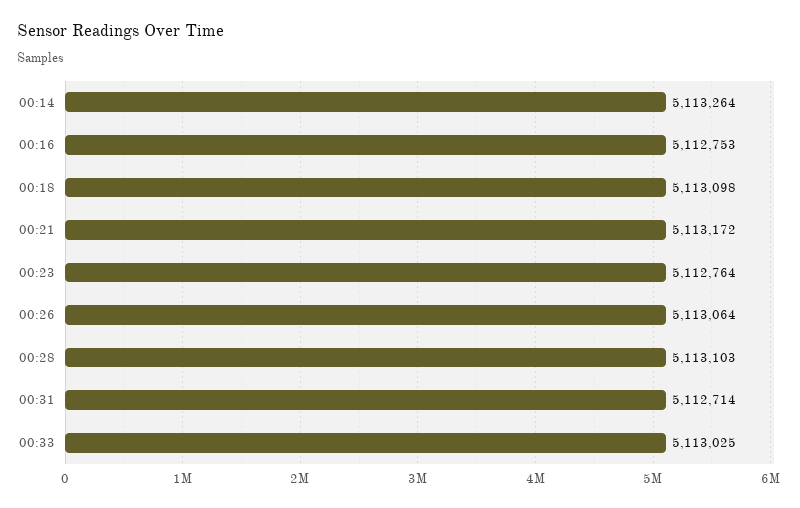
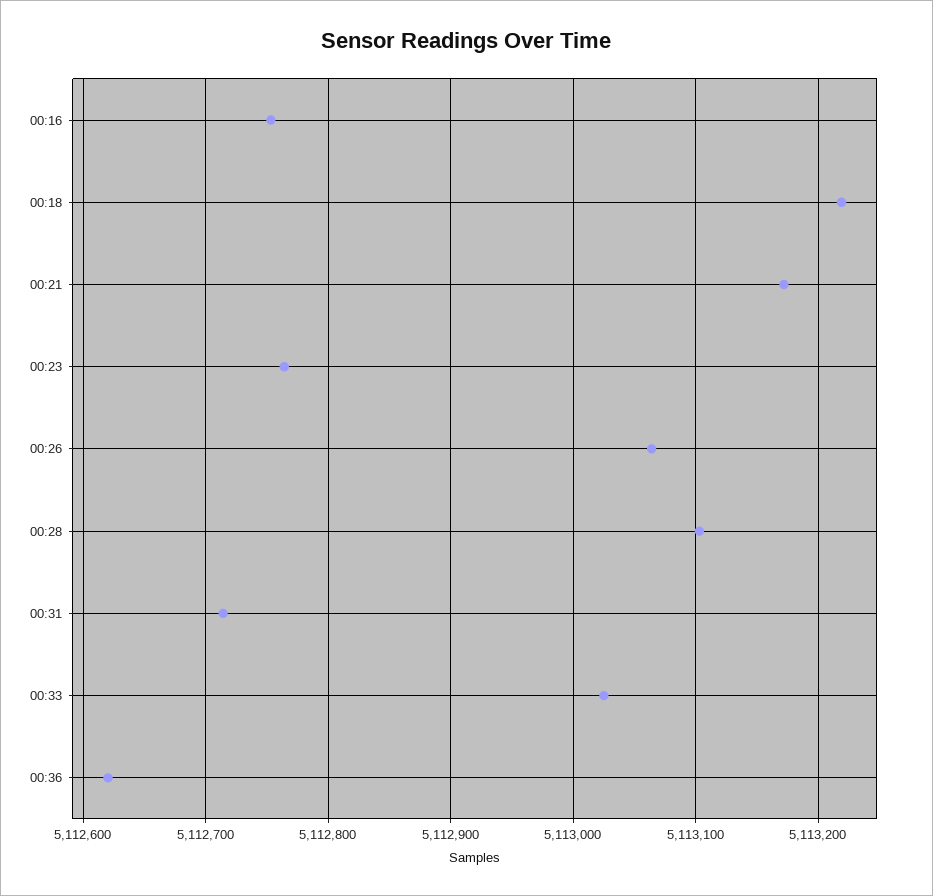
00:14: 5113264 -> none
00:18: 5113098 -> 5113220
00:36: none -> 5112620

